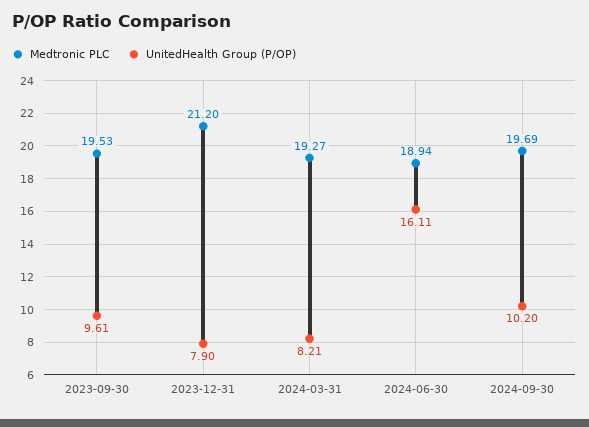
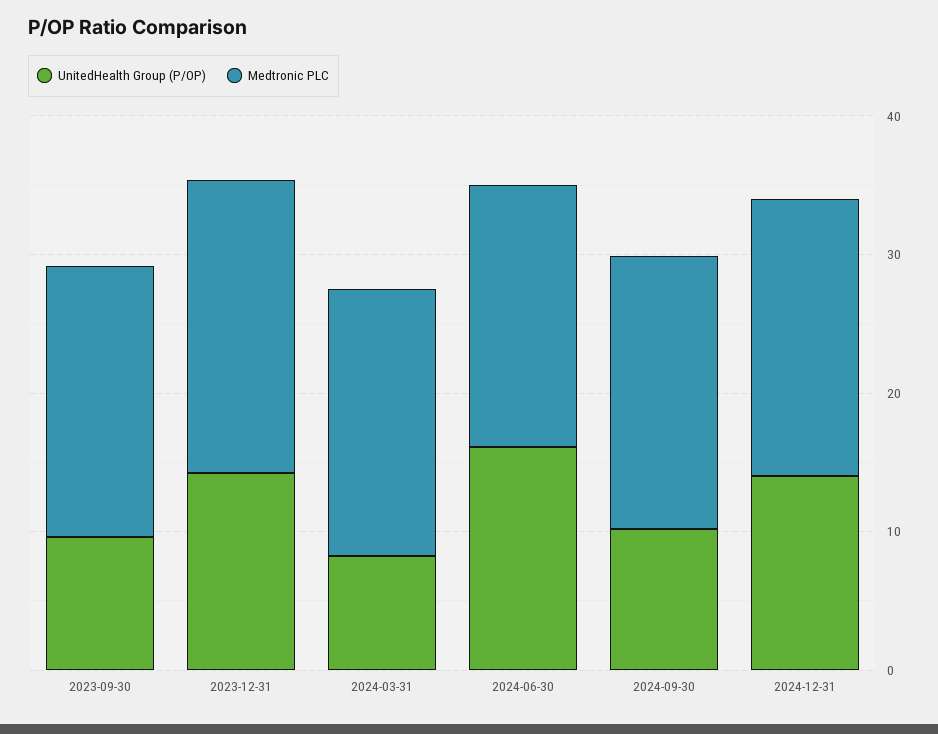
UnitedHealth Group (P/OP), 2023-12-31: 7.9 -> 14
UnitedHealth Group (P/OP), 2024-12-31: none -> 14
Medtronic PLC, 2024-12-31: none -> 20

